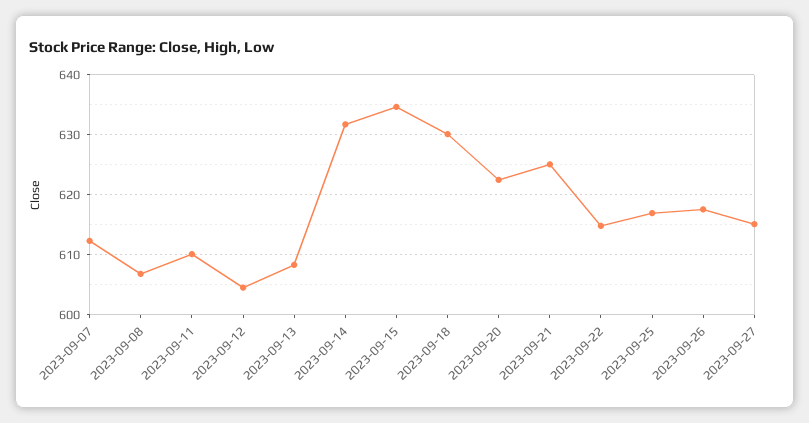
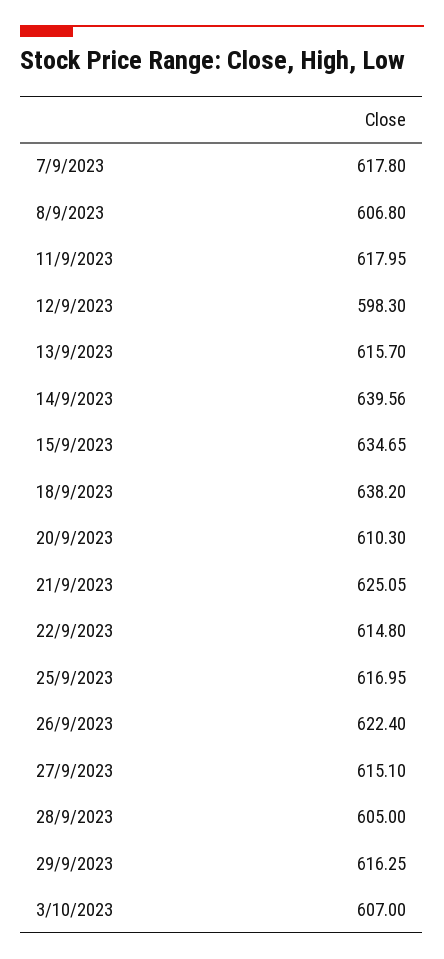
2023-09-07: 612 -> 617.8
2023-09-11: 610 -> 617.95
2023-09-12: 604 -> 598.3
2023-09-13: 608 -> 615.7
2023-09-14: 632 -> 639.56
2023-09-18: 630 -> 638.2
2023-09-20: 622 -> 610.3
2023-09-26: 618 -> 622.4
28/9/2023: none -> 605
29/9/2023: none -> 616.25
3/10/2023: none -> 607

